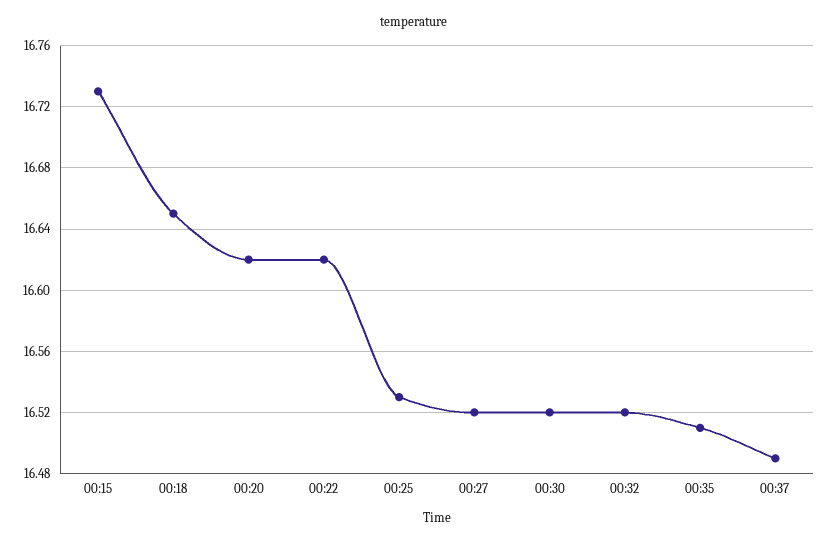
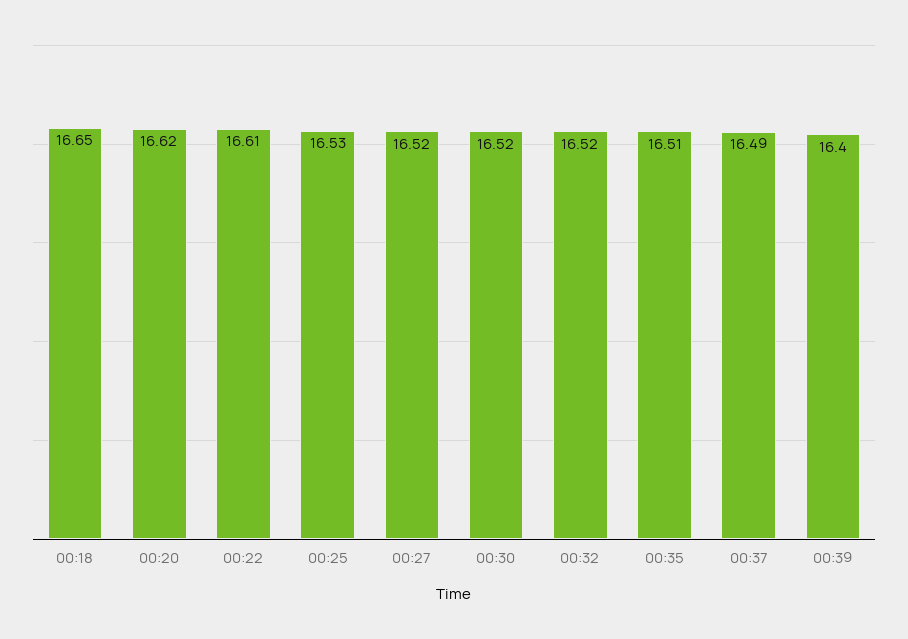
00:15: 16.73 -> none
00:22: 16.62 -> 16.61
00:39: none -> 16.4

